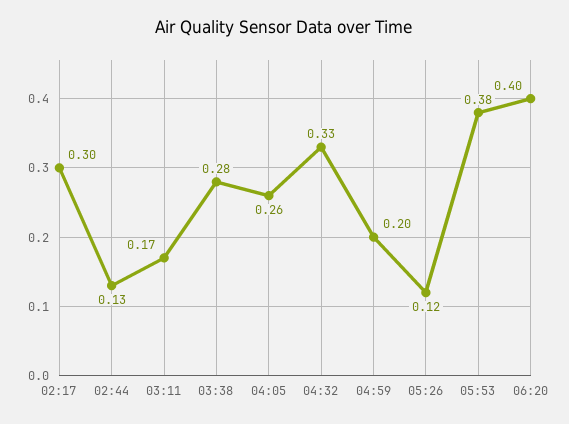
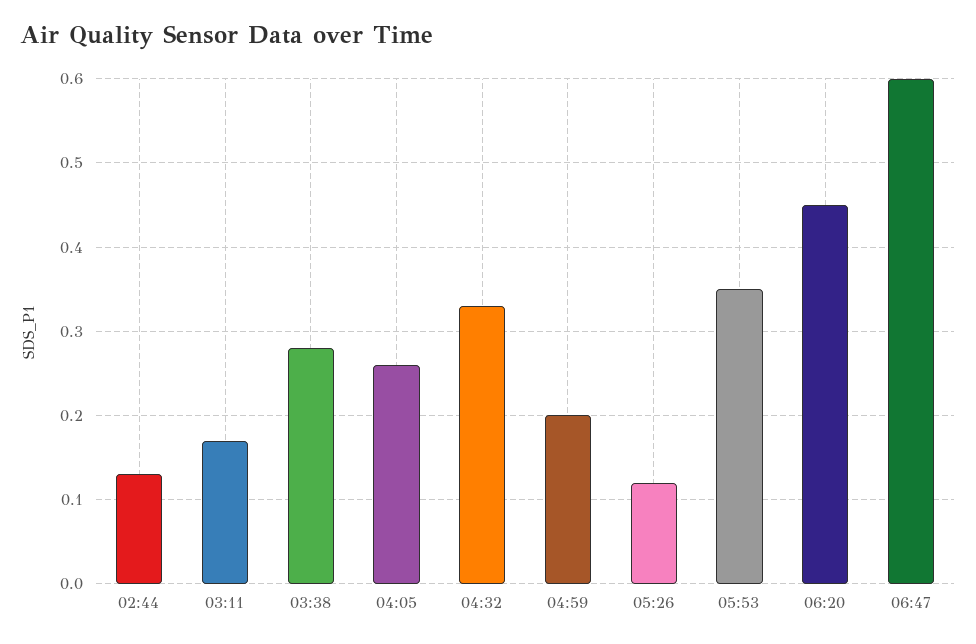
02:17: 0.3 -> none
05:53: 0.38 -> 0.35
06:20: 0.4 -> 0.45
06:47: none -> 0.6

